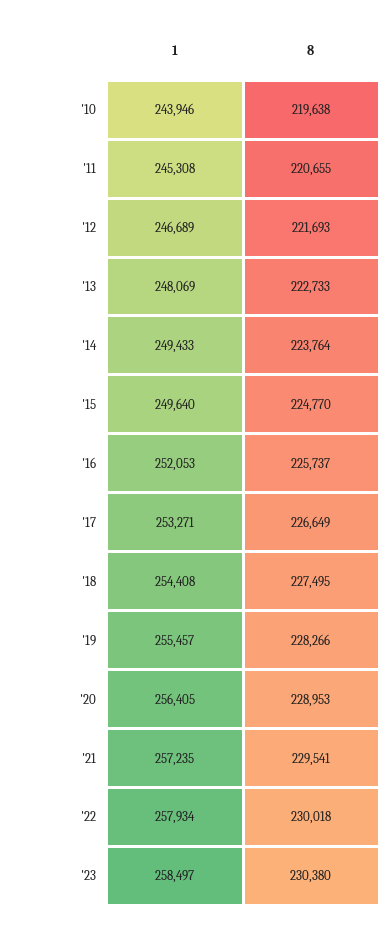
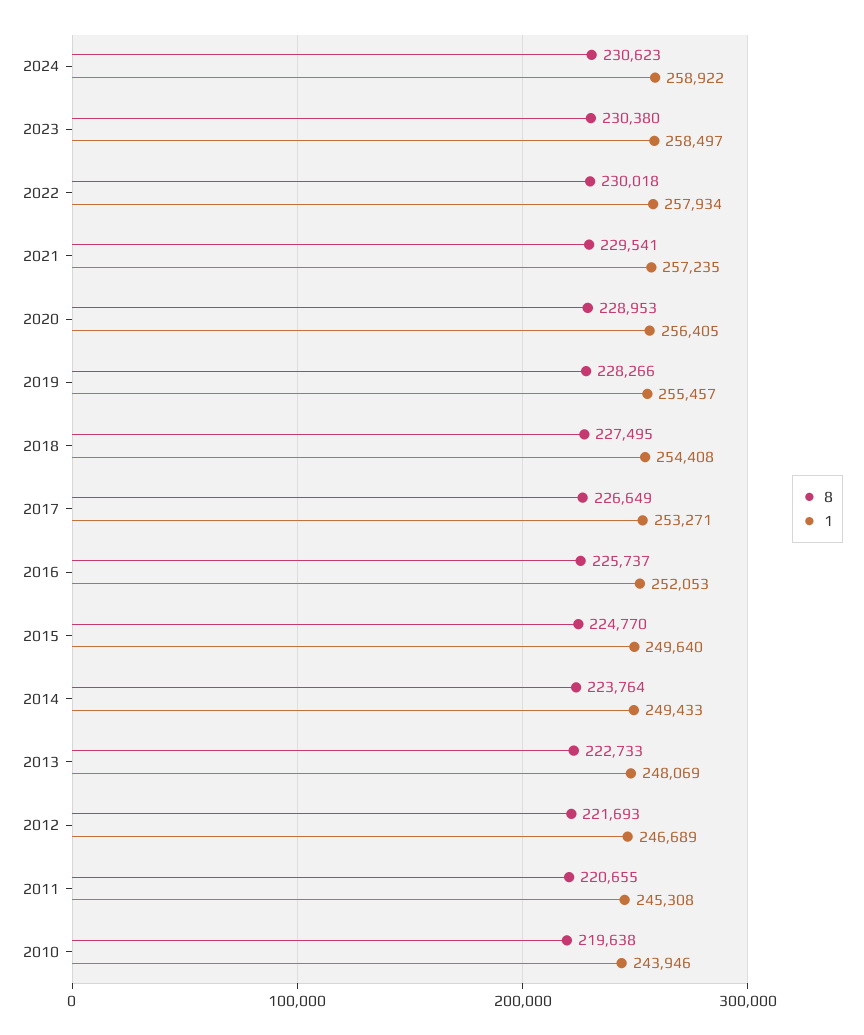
8, 2024: none -> 230623
1, 2024: none -> 258922

